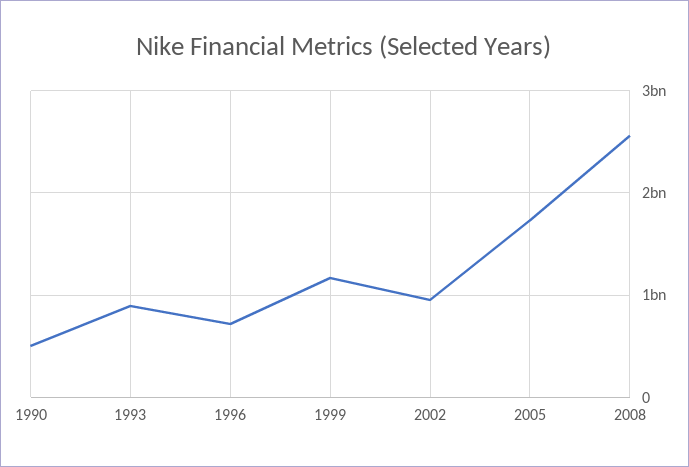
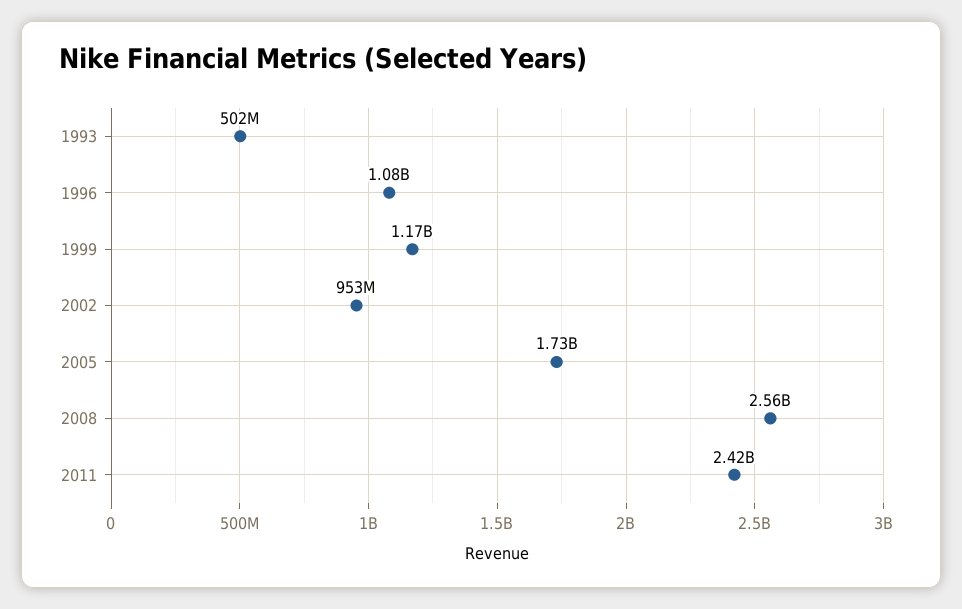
1990: 500000000 -> none
1993: 900000000 -> 502000000
1996: 700000000 -> 1080000000
2011: none -> 2420000000

